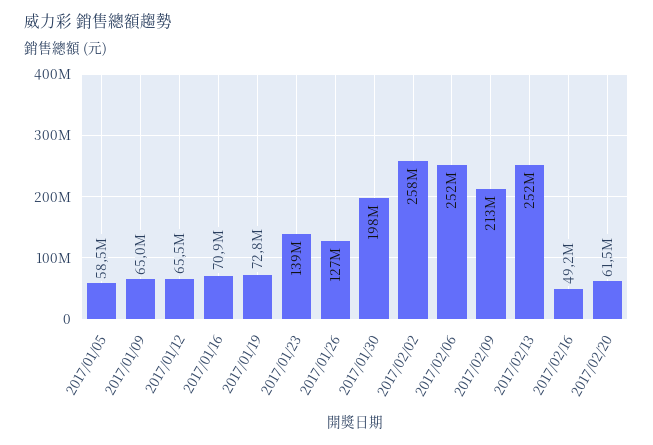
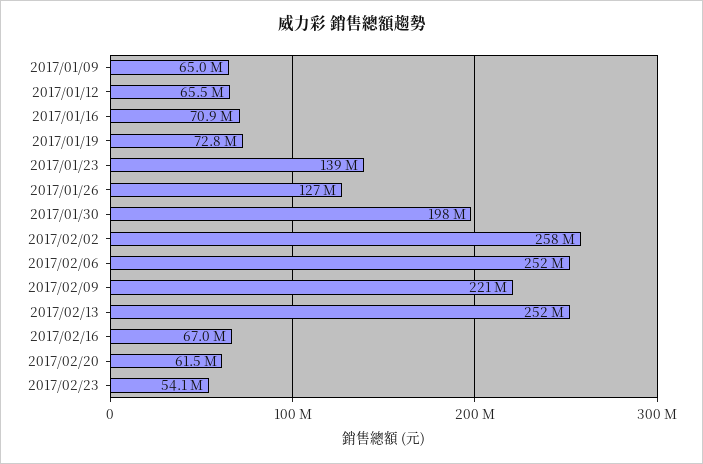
2017/01/05: 58500000 -> none
2017/02/09: 213000000 -> 221000000
2017/02/16: 49200000 -> 67000000
2017/02/23: none -> 54100000

